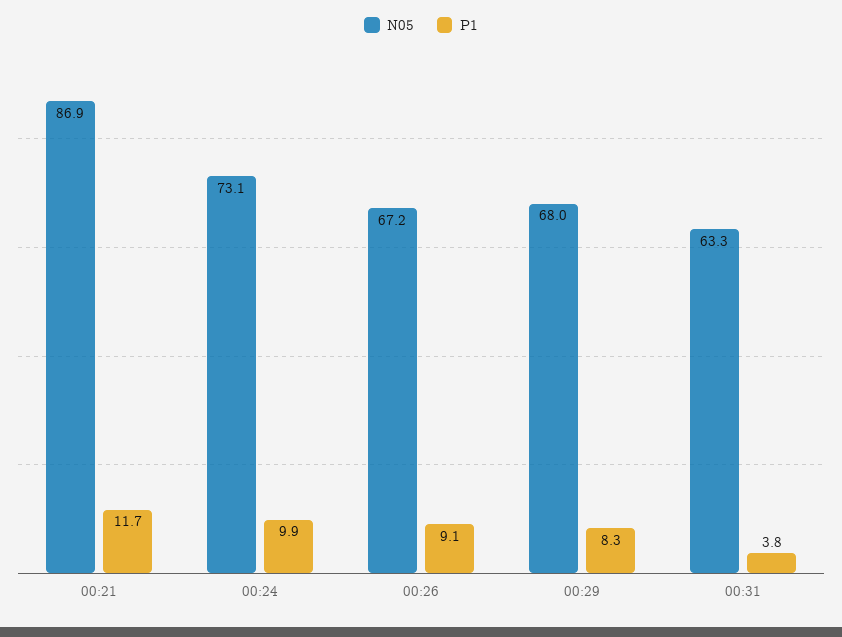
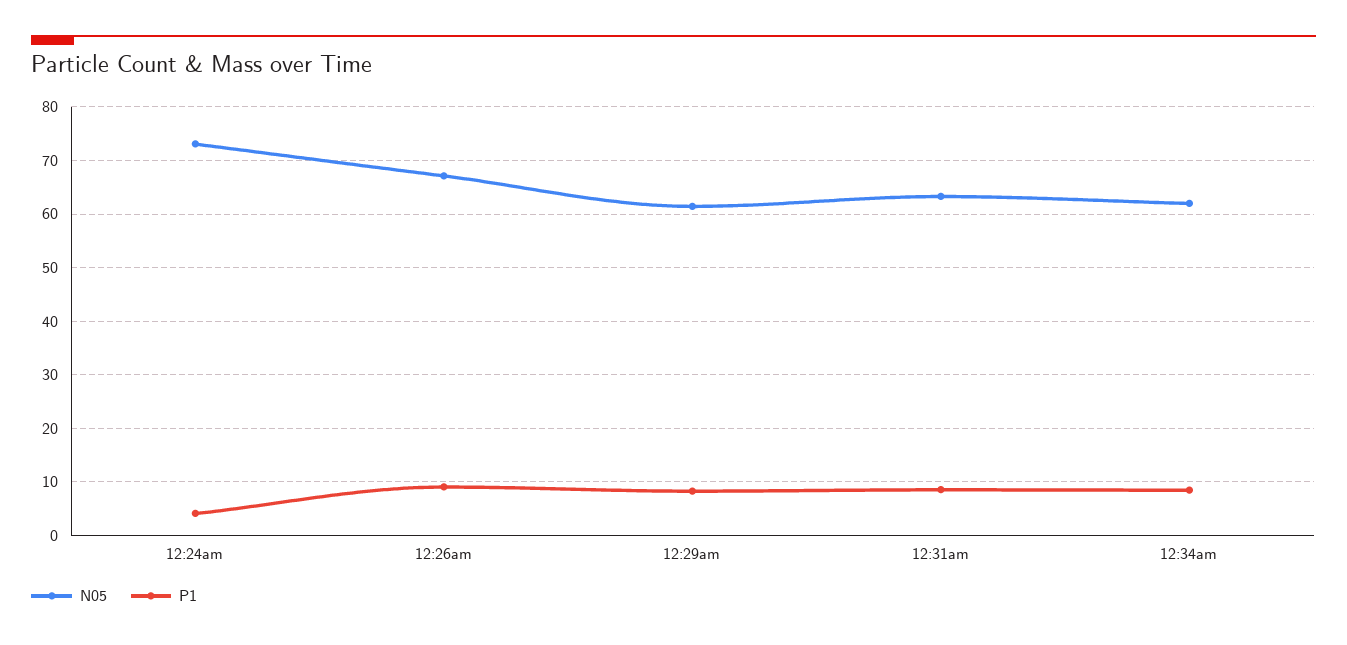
N05, 00:21: 86.9 -> none
P1, 00:21: 11.7 -> none
P1, 00:24: 9.9 -> 4
N05, 00:29: 68 -> 62
P1, 00:31: 3.8 -> 8
N05, 12:34am: none -> 62
P1, 12:34am: none -> 8

